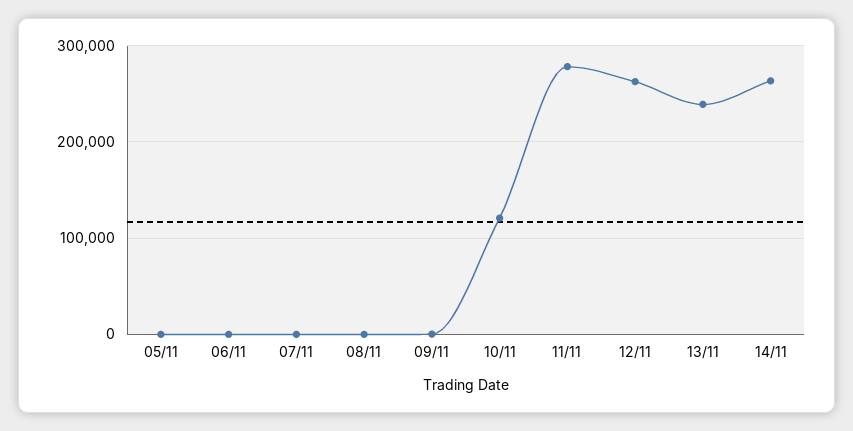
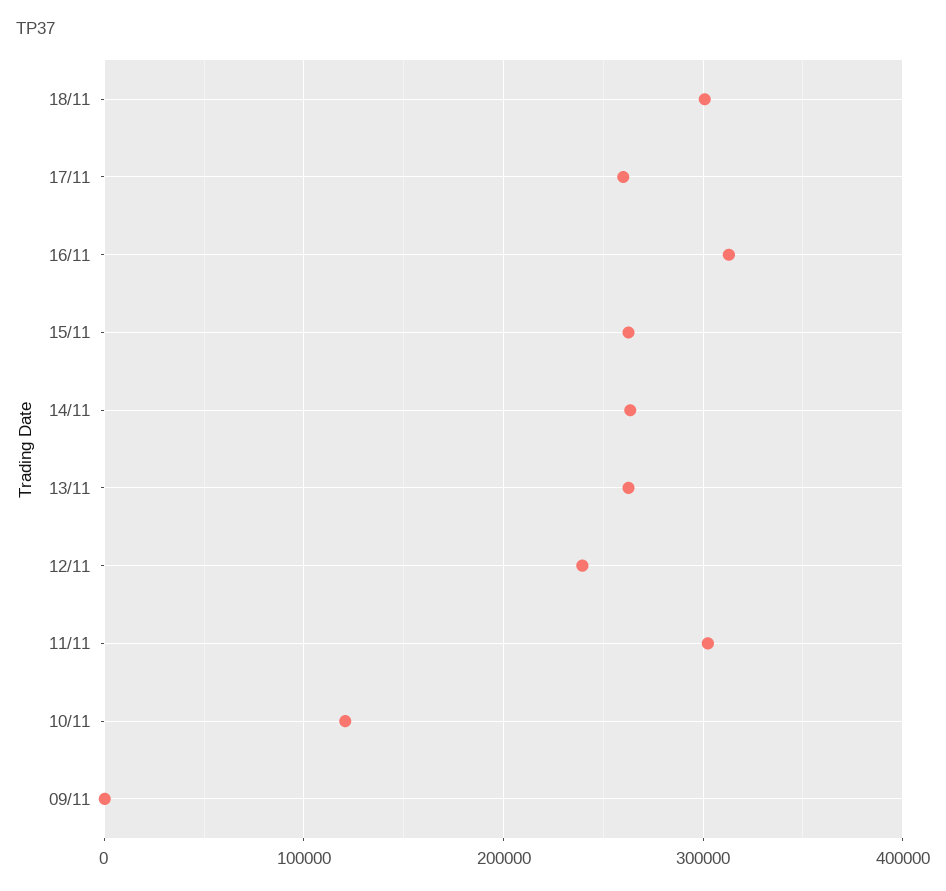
05/11: 0 -> none
06/11: 0 -> none
07/11: 0 -> none
08/11: 0 -> none
11/11: 280000 -> 300000
12/11: 260000 -> 240000
13/11: 240000 -> 260000
18/11: none -> 300000
17/11: none -> 260000
16/11: none -> 310000
15/11: none -> 260000

